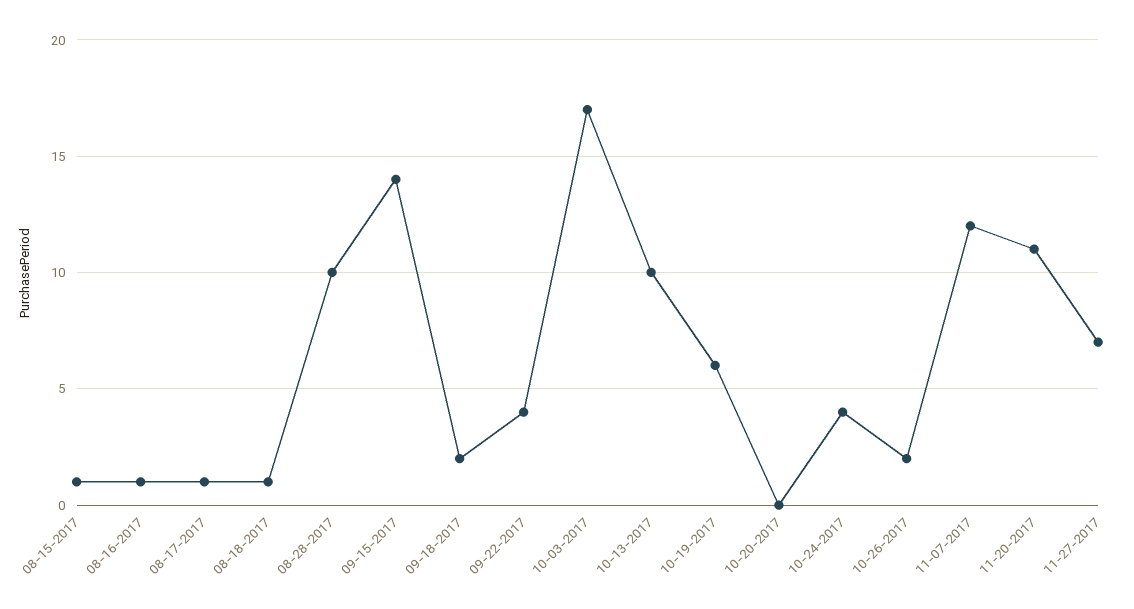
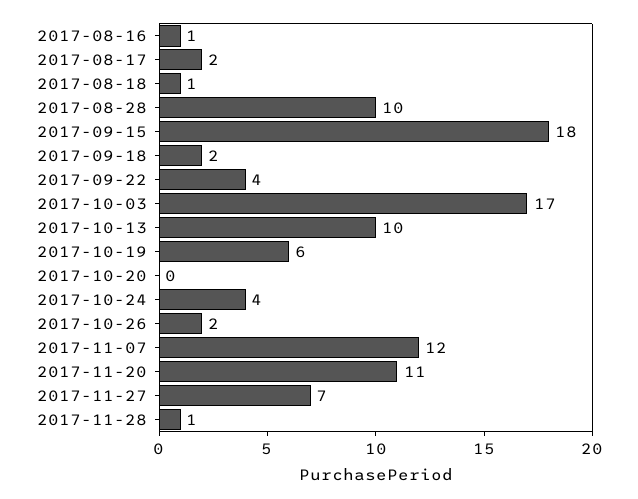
08-15-2017: 1 -> none
08-17-2017: 1 -> 2
09-15-2017: 14 -> 18
2017-11-28: none -> 1

